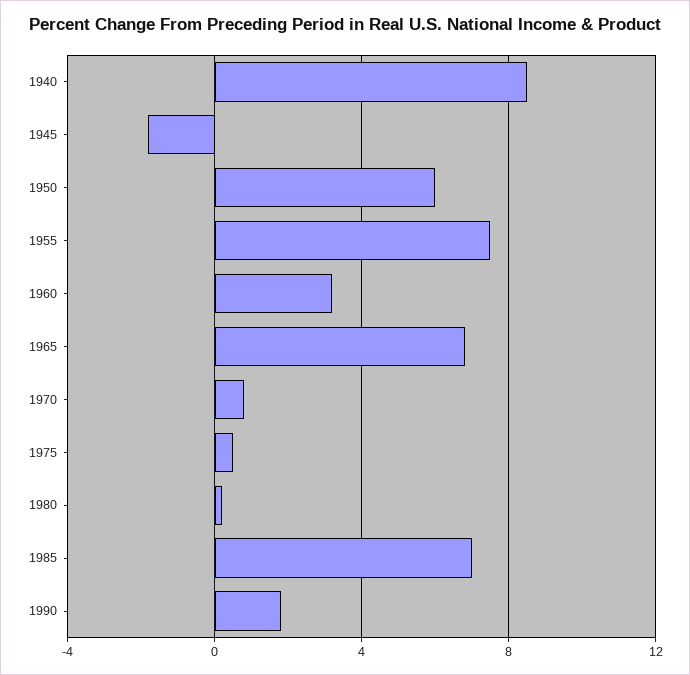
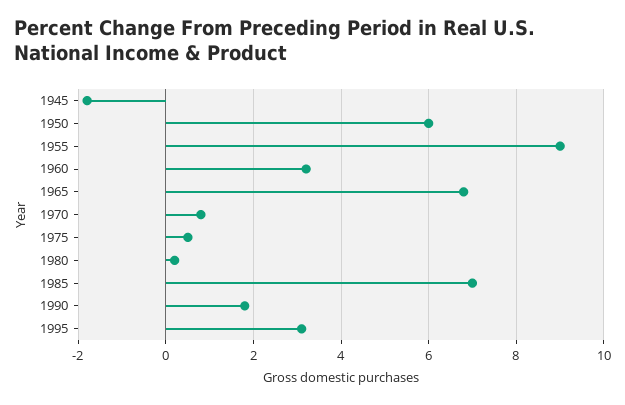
1940: 8.5 -> none
1955: 7.5 -> 9
1995: none -> 3

